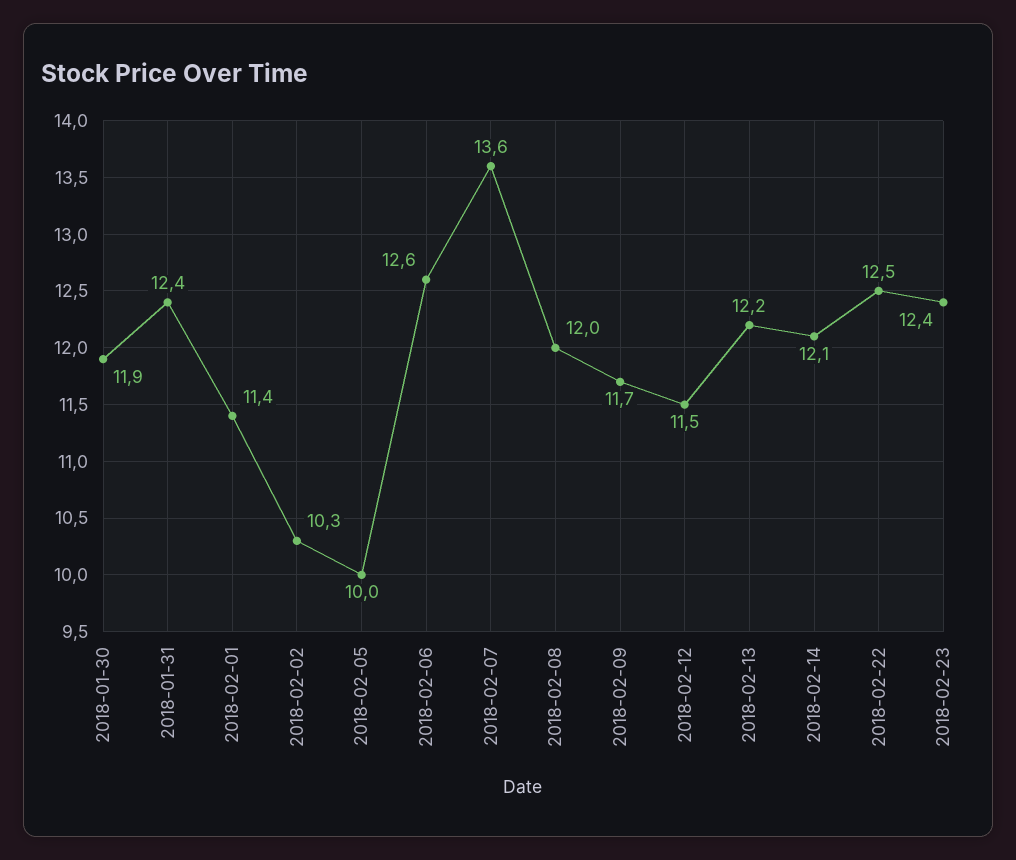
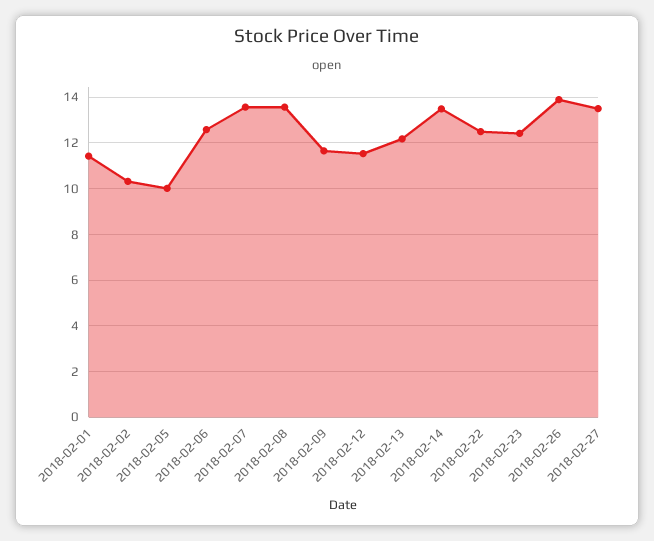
2018-01-30: 11.9 -> none
2018-01-31: 12.4 -> none
2018-02-08: 12 -> 13.5
2018-02-14: 12.1 -> 13.5
2018-02-26: none -> 14
2018-02-27: none -> 13.5

